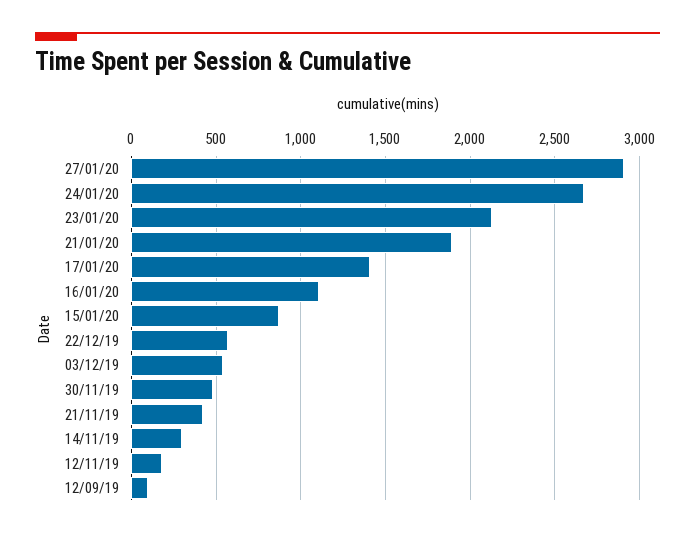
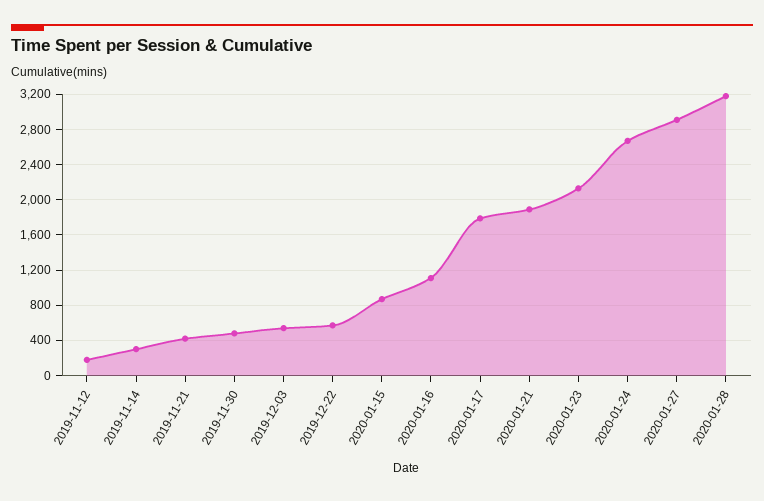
17/01/20: 1400 -> 1800
12/09/19: 100 -> none
2020-01-28: none -> 3200

